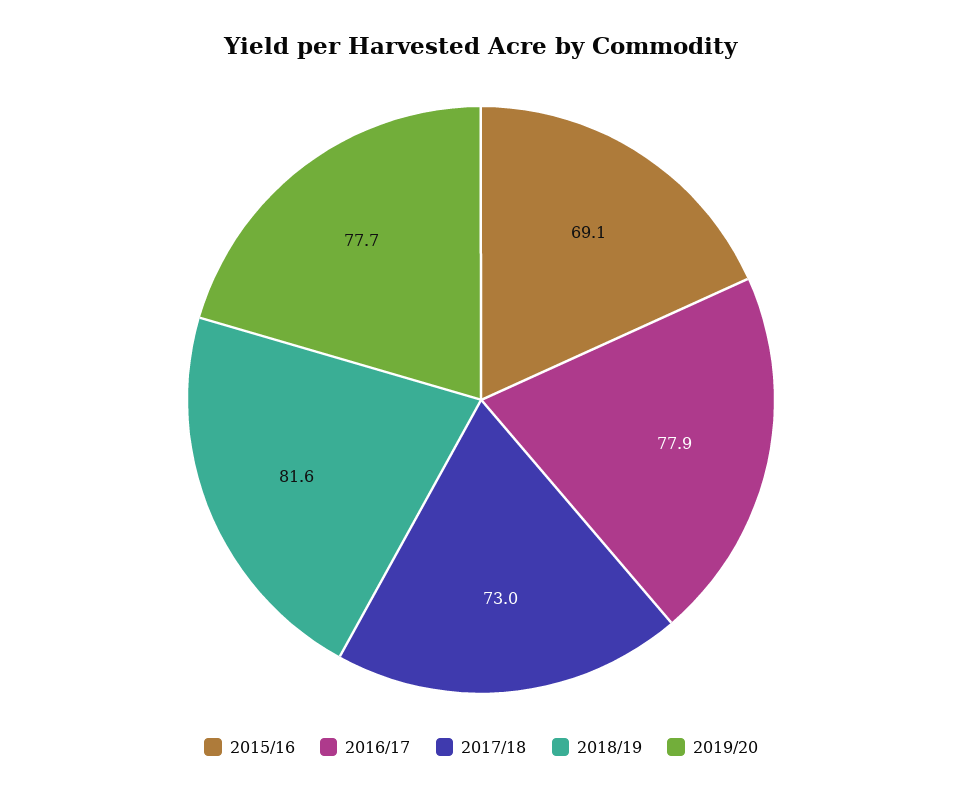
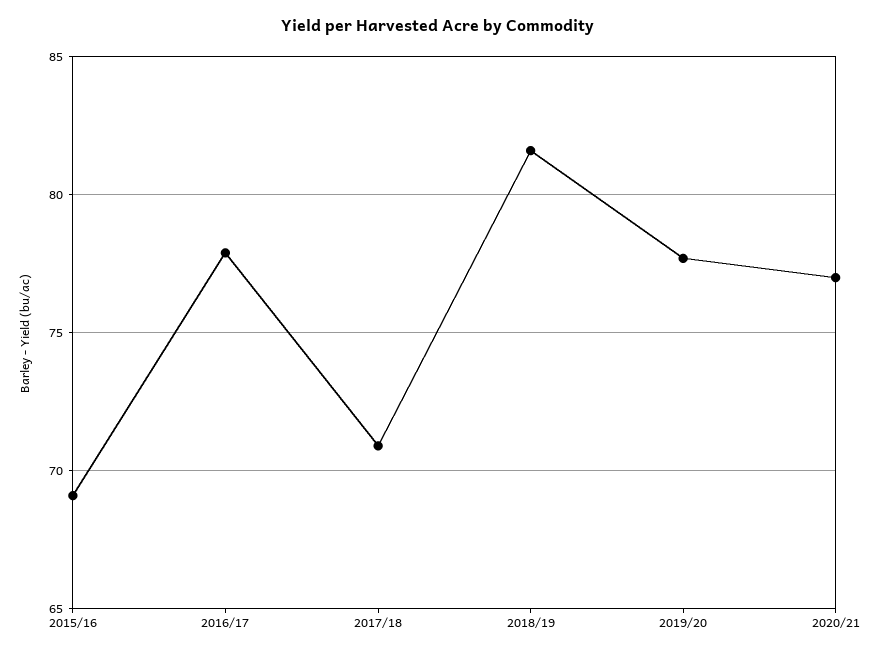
2017/18: 73 -> 71
2020/21: none -> 77

